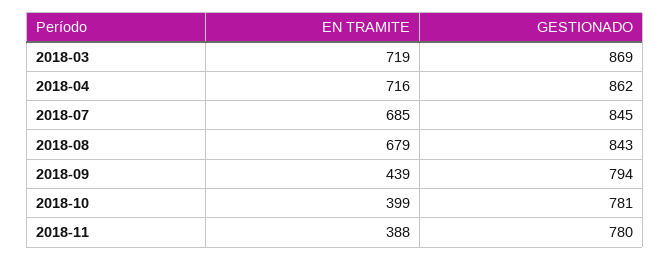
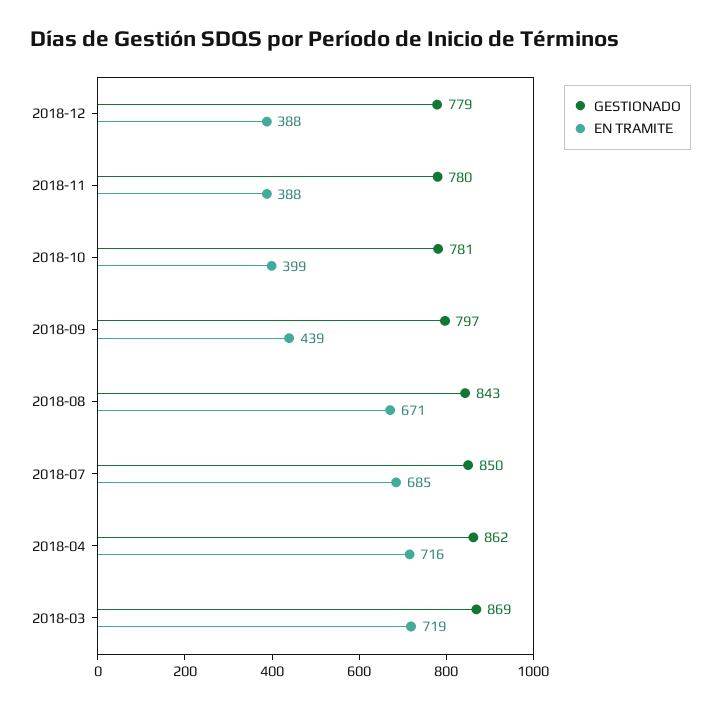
GESTIONADO, 2018-07: 845 -> 850
EN TRAMITE, 2018-08: 679 -> 671
GESTIONADO, 2018-09: 794 -> 797
GESTIONADO, 2018-12: none -> 779
EN TRAMITE, 2018-12: none -> 388

